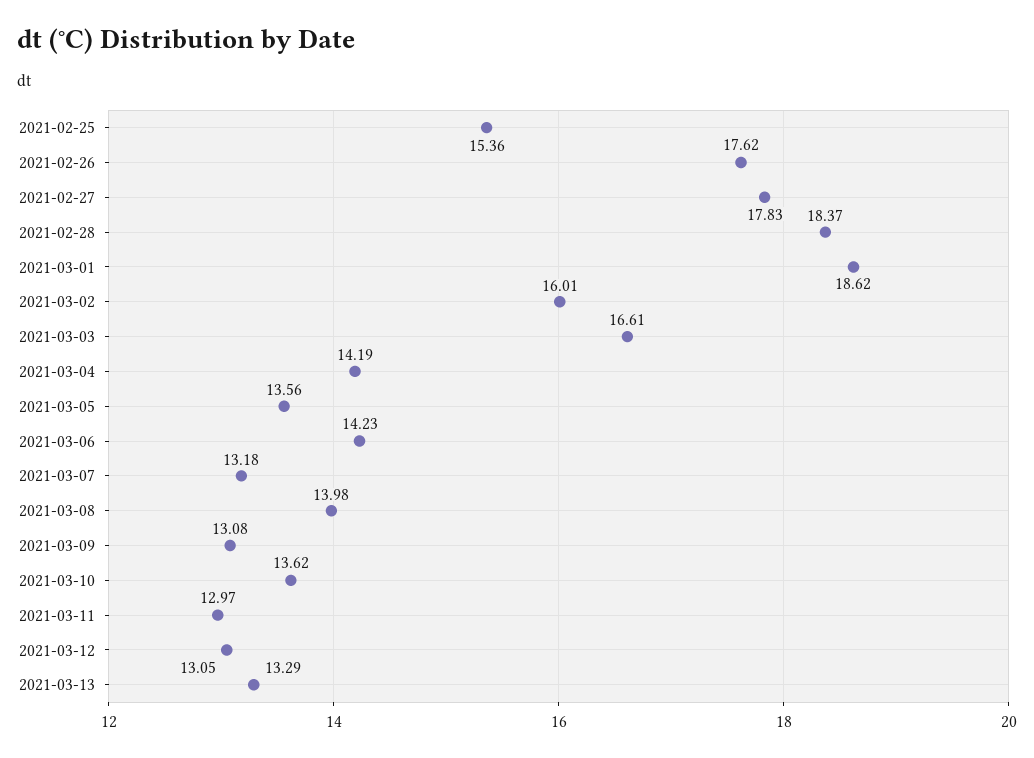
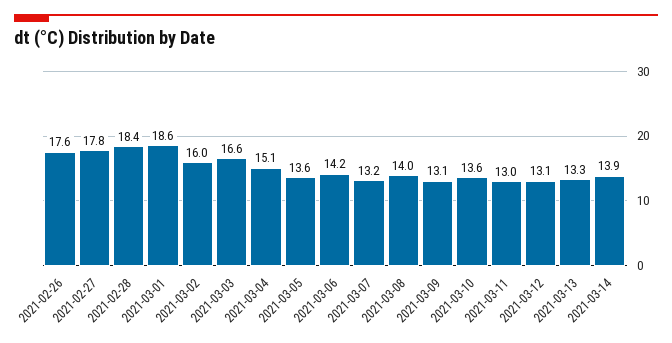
2021-02-25: 15.36 -> none
2021-03-04: 14.19 -> 15.1
2021-03-14: none -> 13.9

